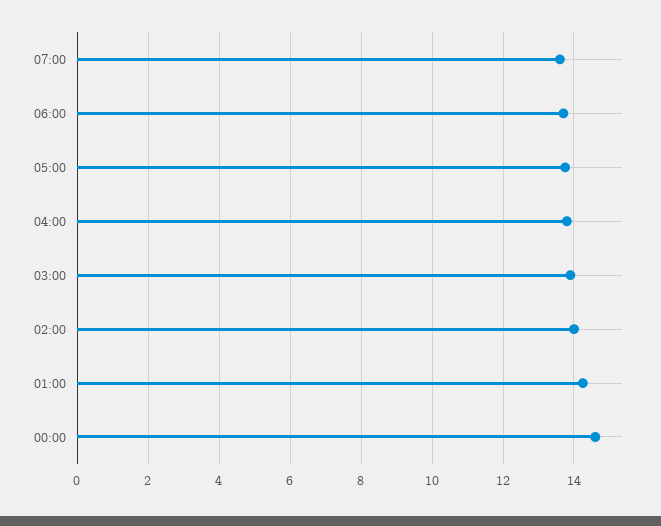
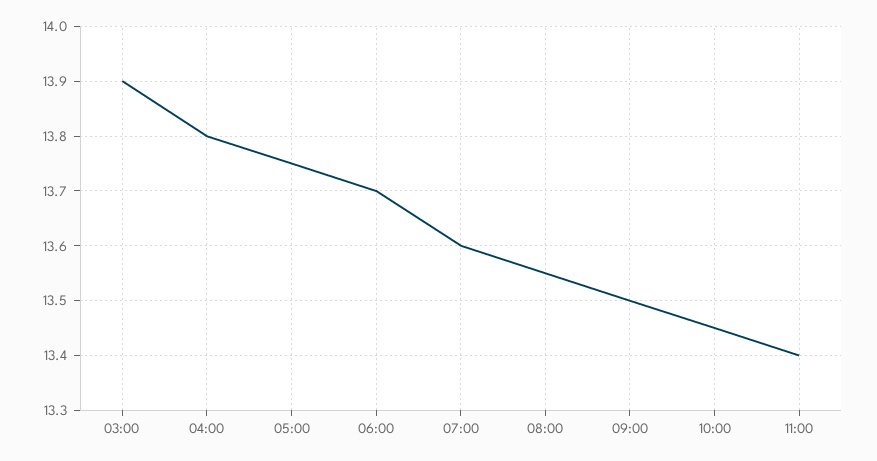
02:00: 14 -> none
01:00: 14.2 -> none
00:00: 14.6 -> none
08:00: none -> 13.55
09:00: none -> 13.5
10:00: none -> 13.45
11:00: none -> 13.4

